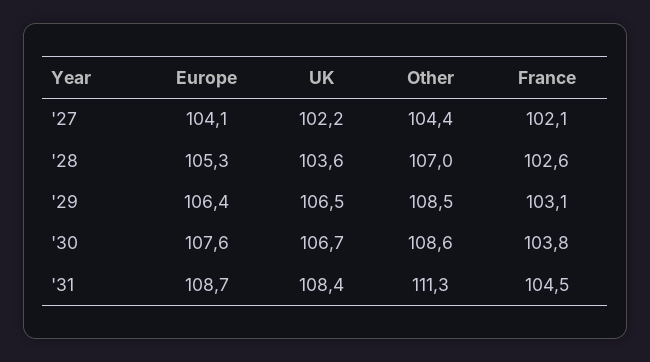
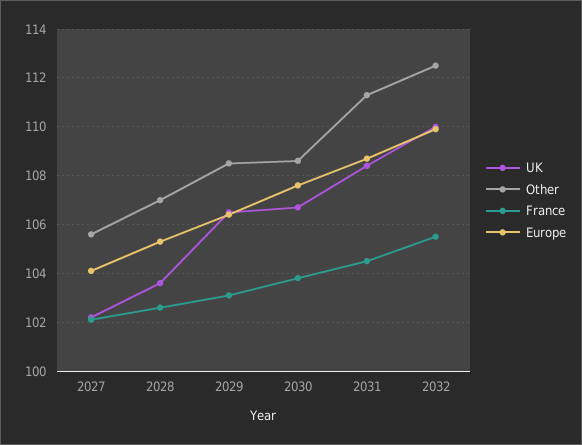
Other, '27: 104.4 -> 105.5
UK, 2032: none -> 110
Other, 2032: none -> 112.5
France, 2032: none -> 105.5
Europe, 2032: none -> 110

